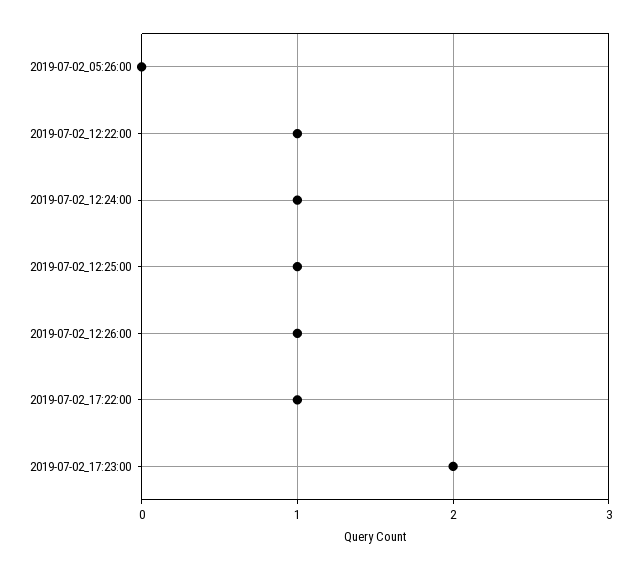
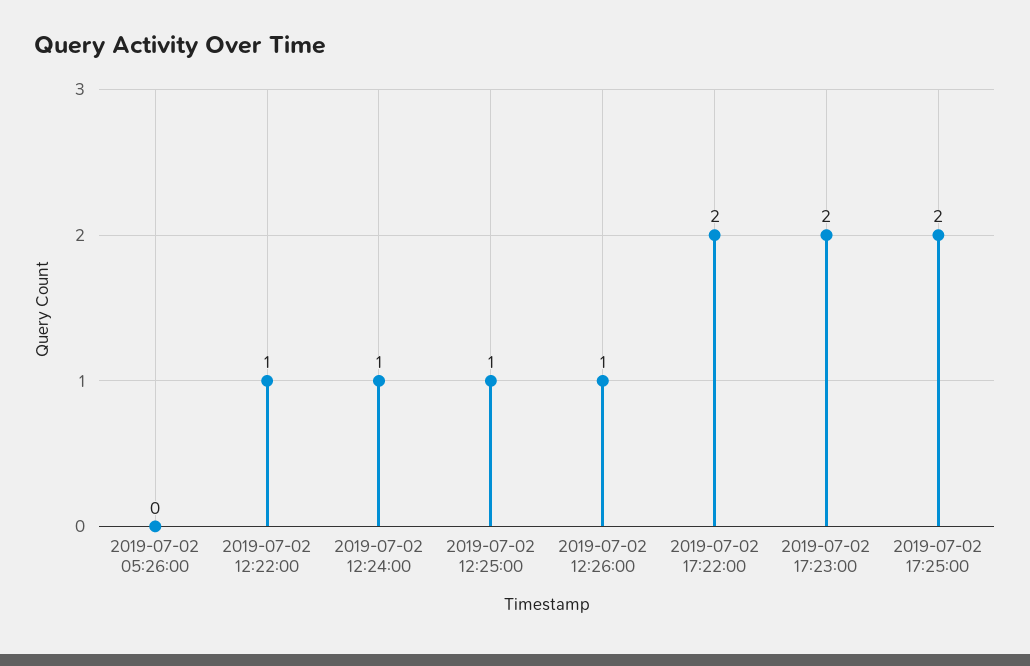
2019-07-02_17:22:00: 1 -> 2
2019-07-02 17:25:00: none -> 2

